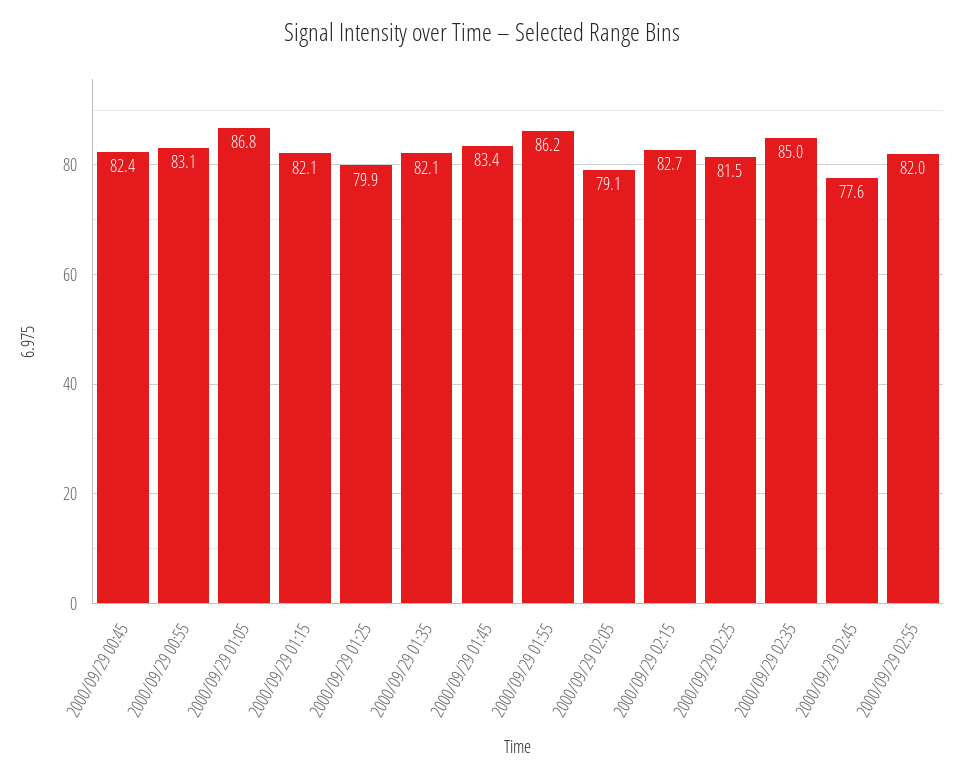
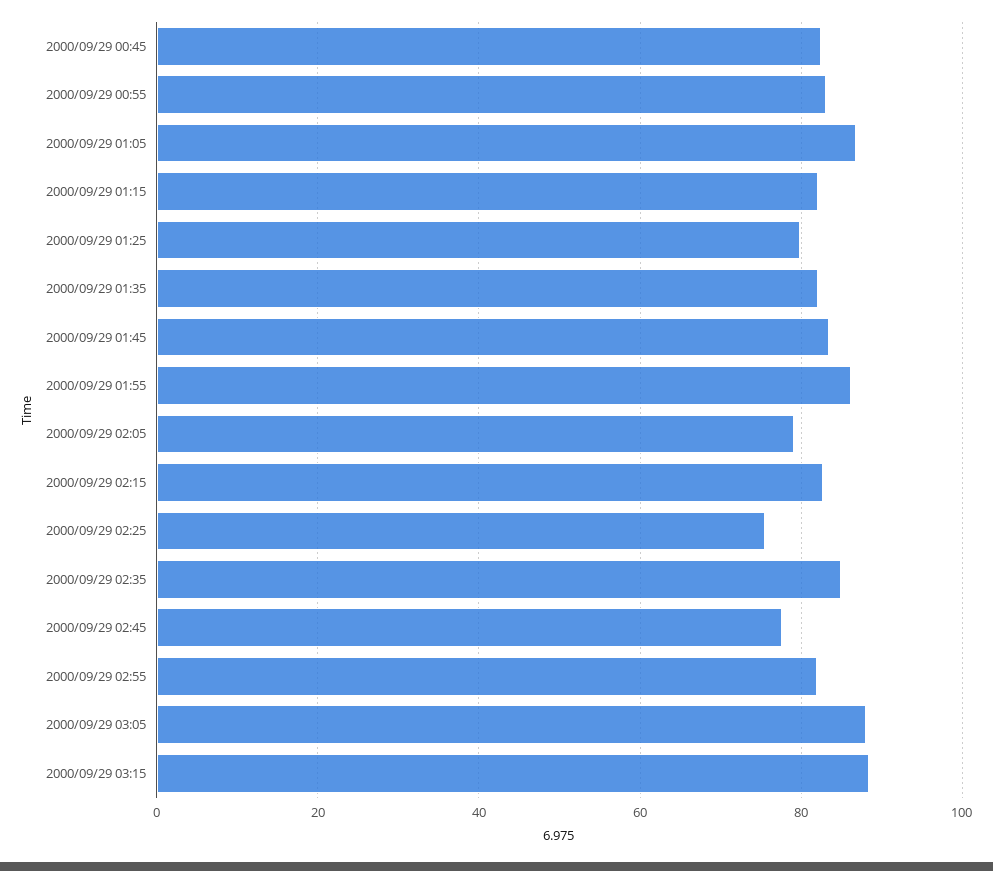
2000/09/29 02:25: 81.5 -> 76
2000/09/29 03:05: none -> 88
2000/09/29 03:15: none -> 88

